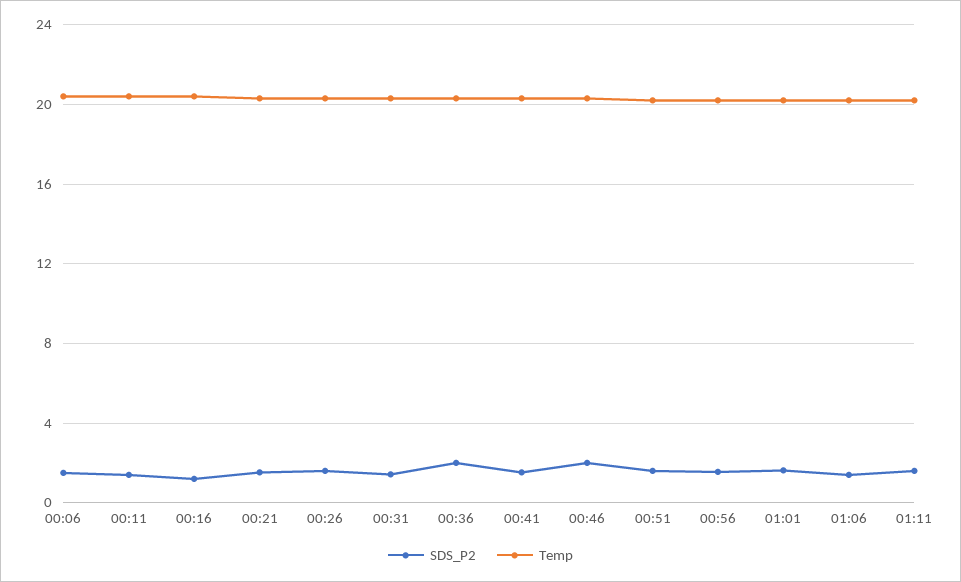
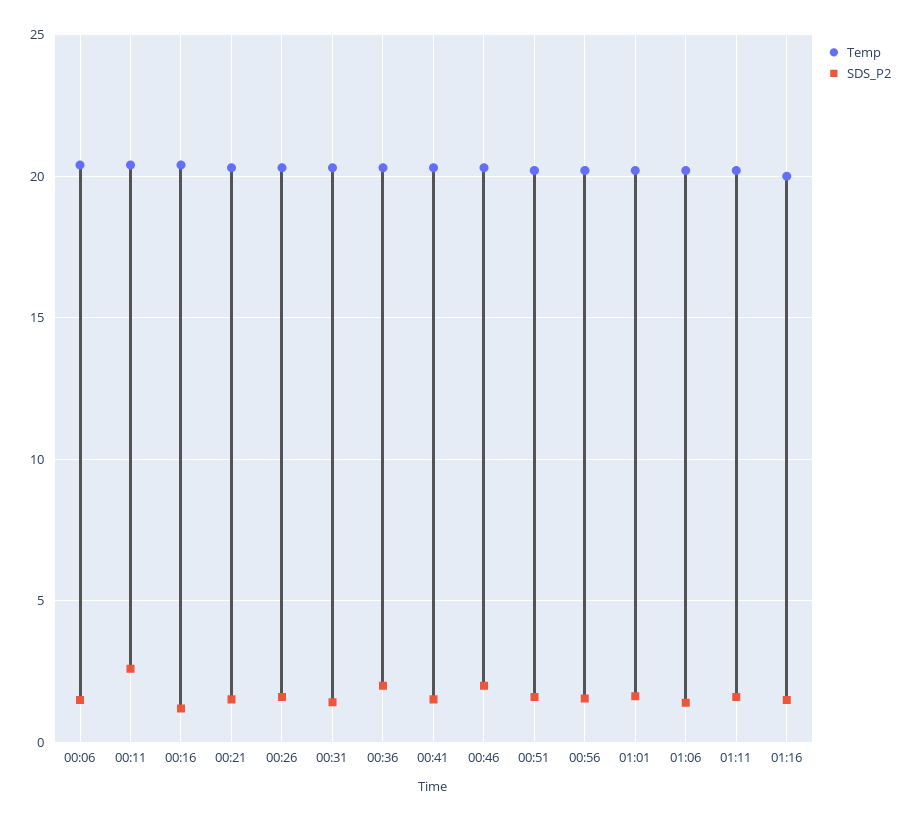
SDS_P2, 00:11: 1.5 -> 2.5
Temp, 01:16: none -> 20
SDS_P2, 01:16: none -> 1.5

